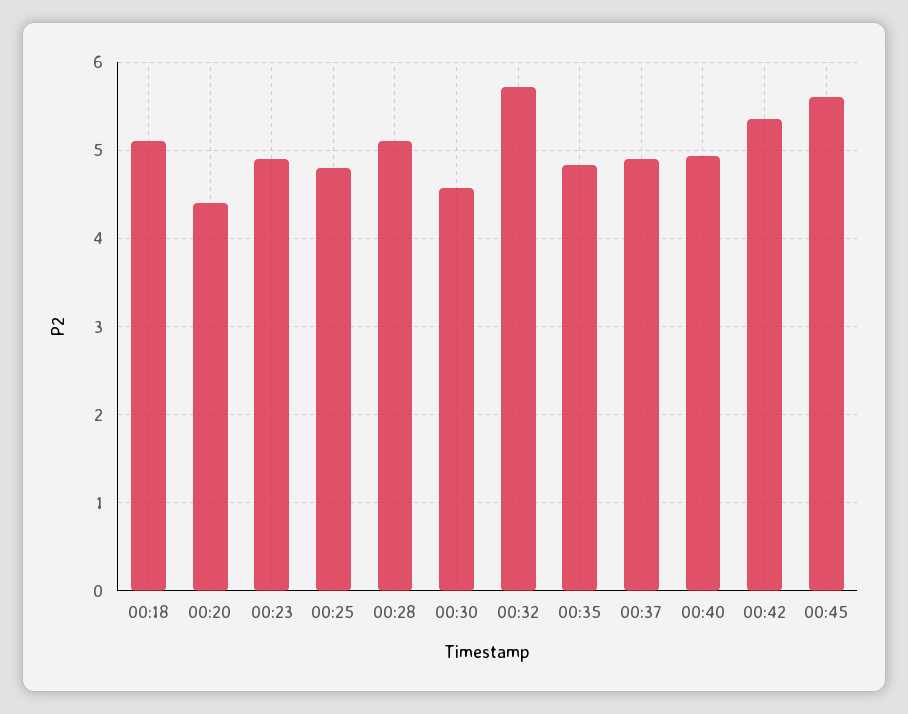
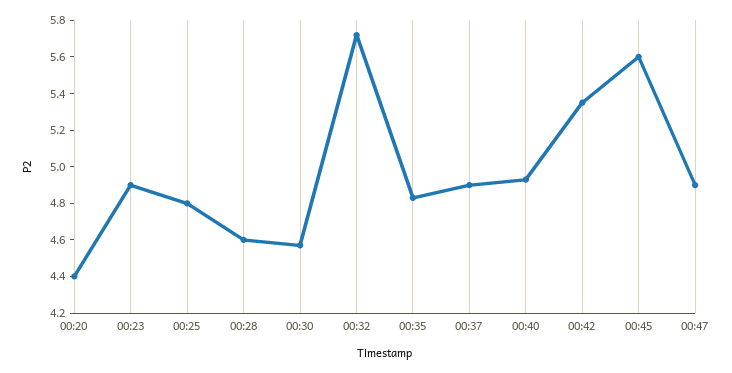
00:18: 5.1 -> none
00:28: 5.1 -> 4.6
00:47: none -> 4.9

